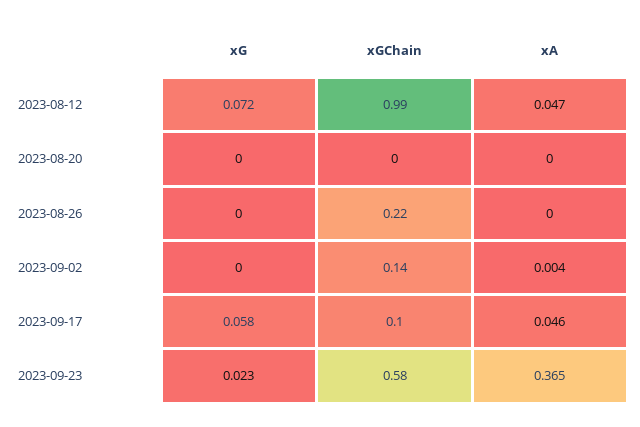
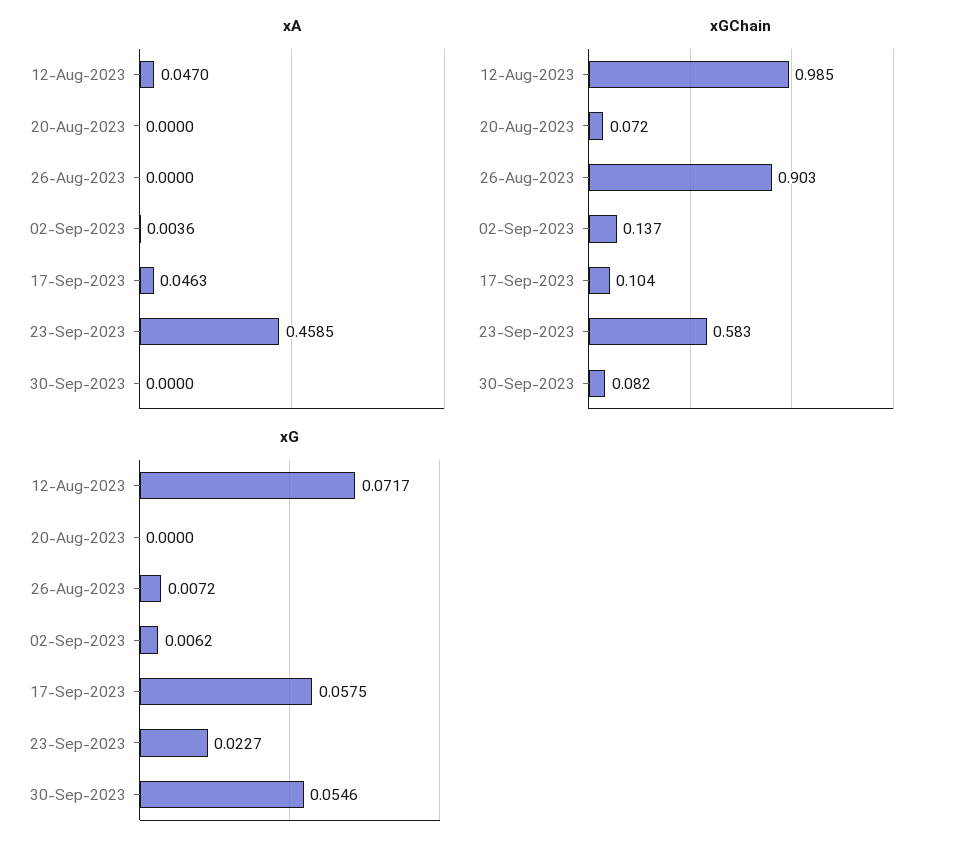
xGChain, 2023-08-20: 0 -> 0.072
xG, 2023-08-26: 0 -> 0.0072
xGChain, 2023-08-26: 0.22 -> 0.903
xG, 2023-09-02: 0 -> 0.0062
xA, 2023-09-23: 0.365 -> 0.4585
xA, 30-Sep-2023: none -> 0
xGChain, 30-Sep-2023: none -> 0.082
xG, 30-Sep-2023: none -> 0.0546

